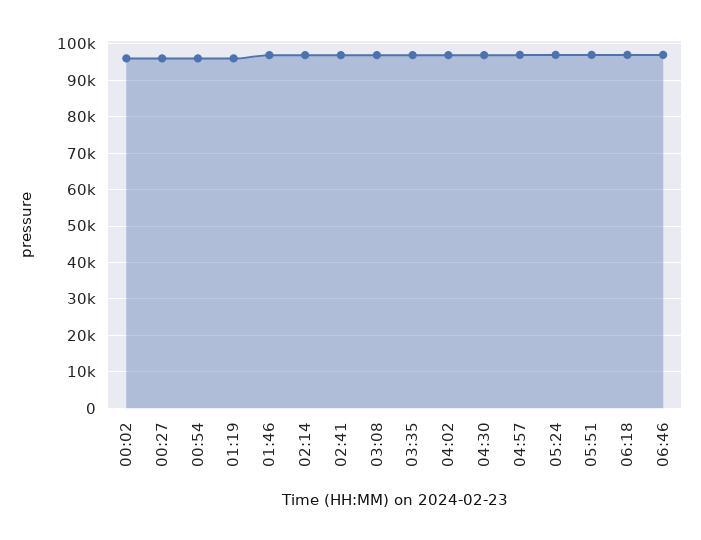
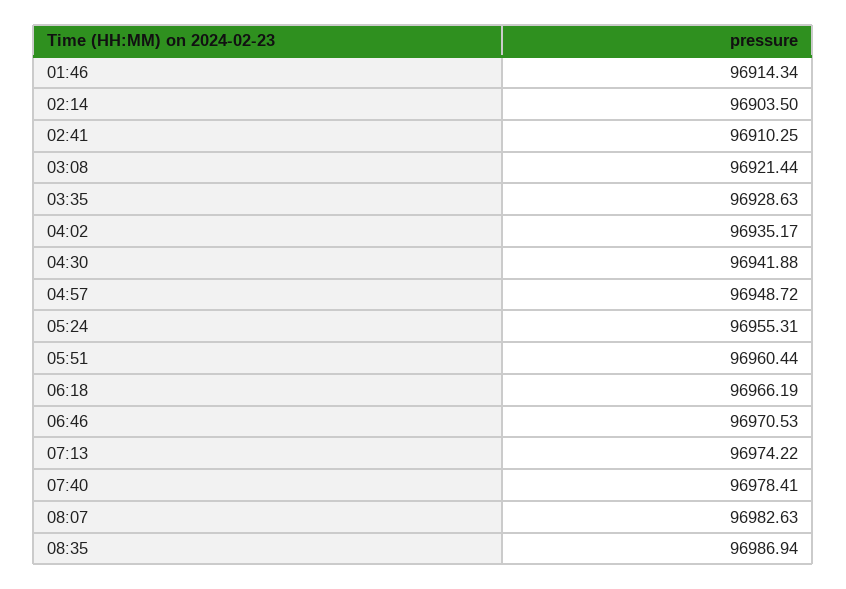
00:02: 96000 -> none
00:27: 96000 -> none
00:54: 96000 -> none
01:19: 96000 -> none
07:13: none -> 96974.22
07:40: none -> 96978.41
08:07: none -> 96982.63
08:35: none -> 96986.94

